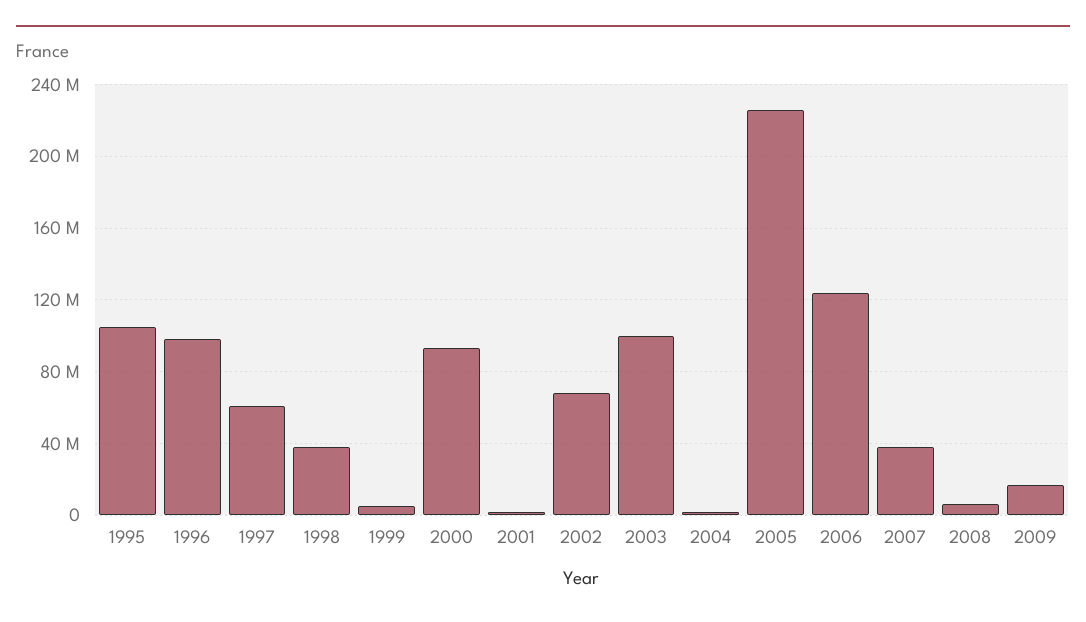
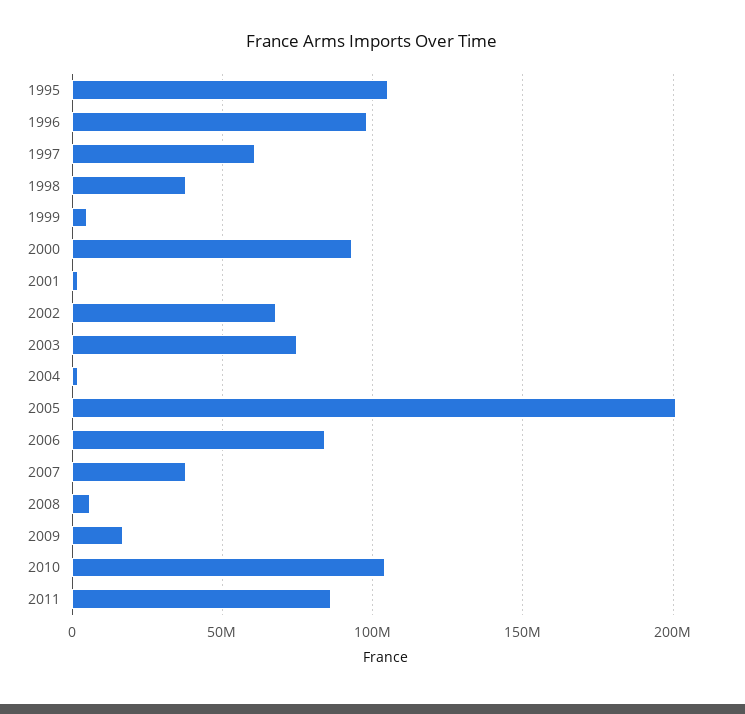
2003: 100000000 -> 75000000
2005: 225000000 -> 200000000
2006: 125000000 -> 85000000
2010: none -> 105000000
2011: none -> 85000000

